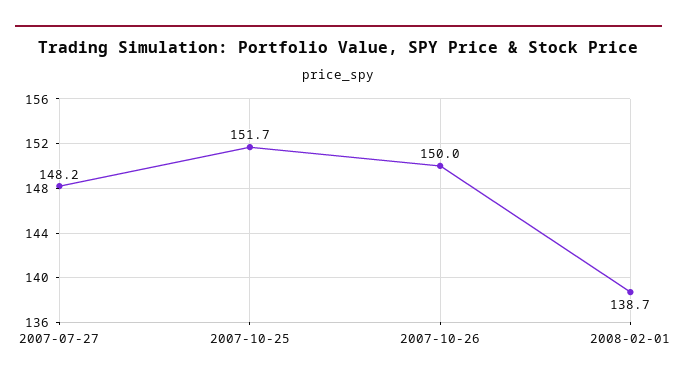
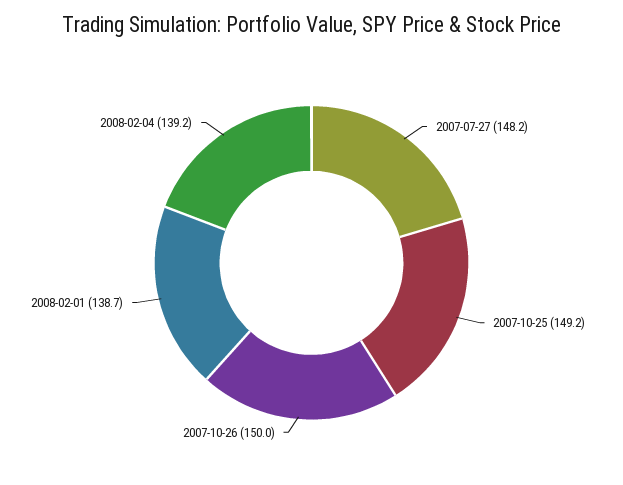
2007-10-25: 151.7 -> 149.2
2008-02-04: none -> 139.2

